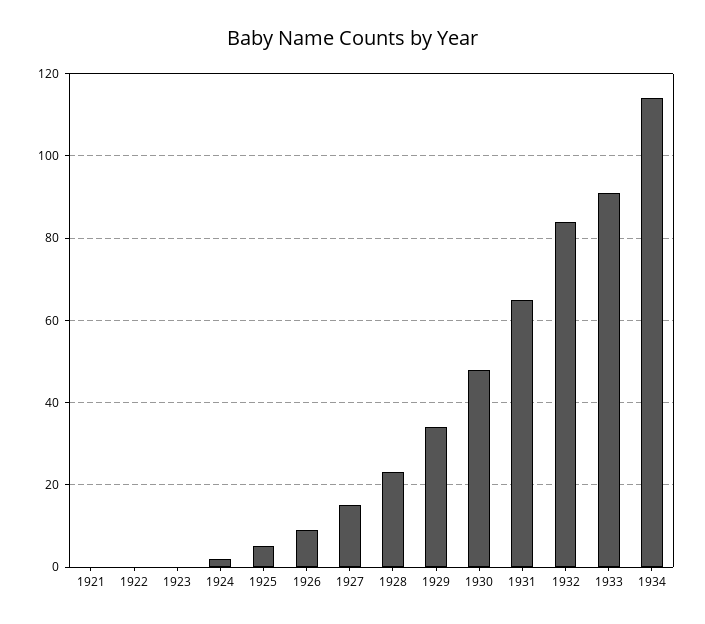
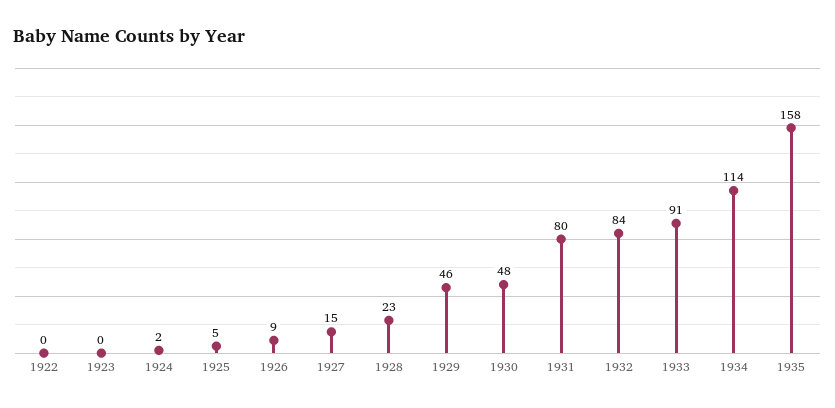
1921: 0 -> none
1929: 35 -> 46
1931: 65 -> 80
1935: none -> 158

